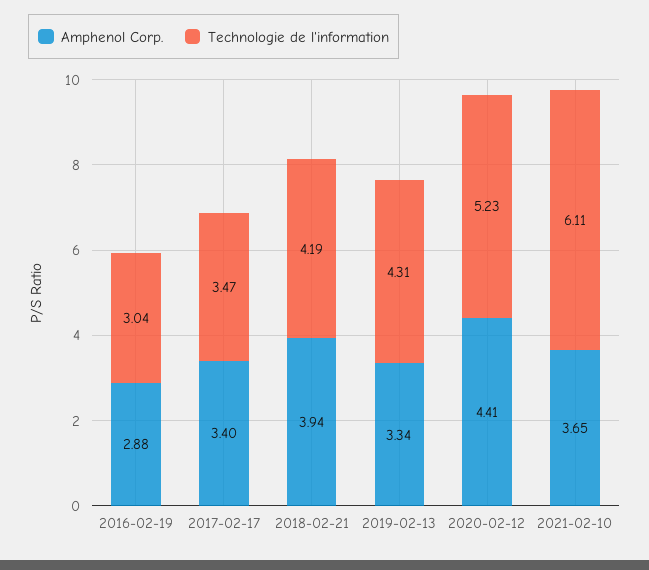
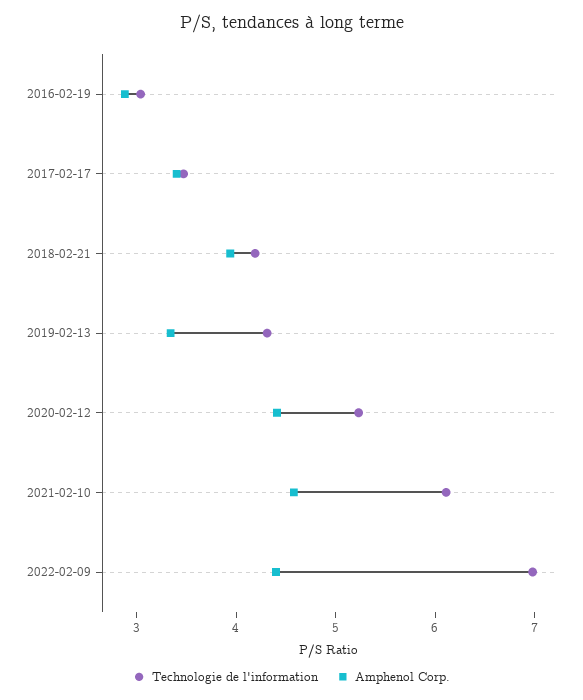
Amphenol Corp., 2021-02-10: 3.65 -> 4.6
Technologie de l'information, 2022-02-09: none -> 7
Amphenol Corp., 2022-02-09: none -> 4.4

